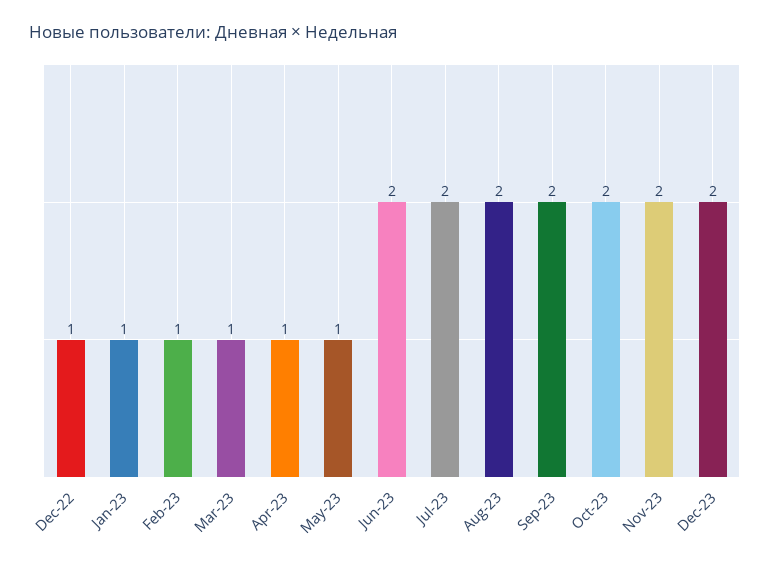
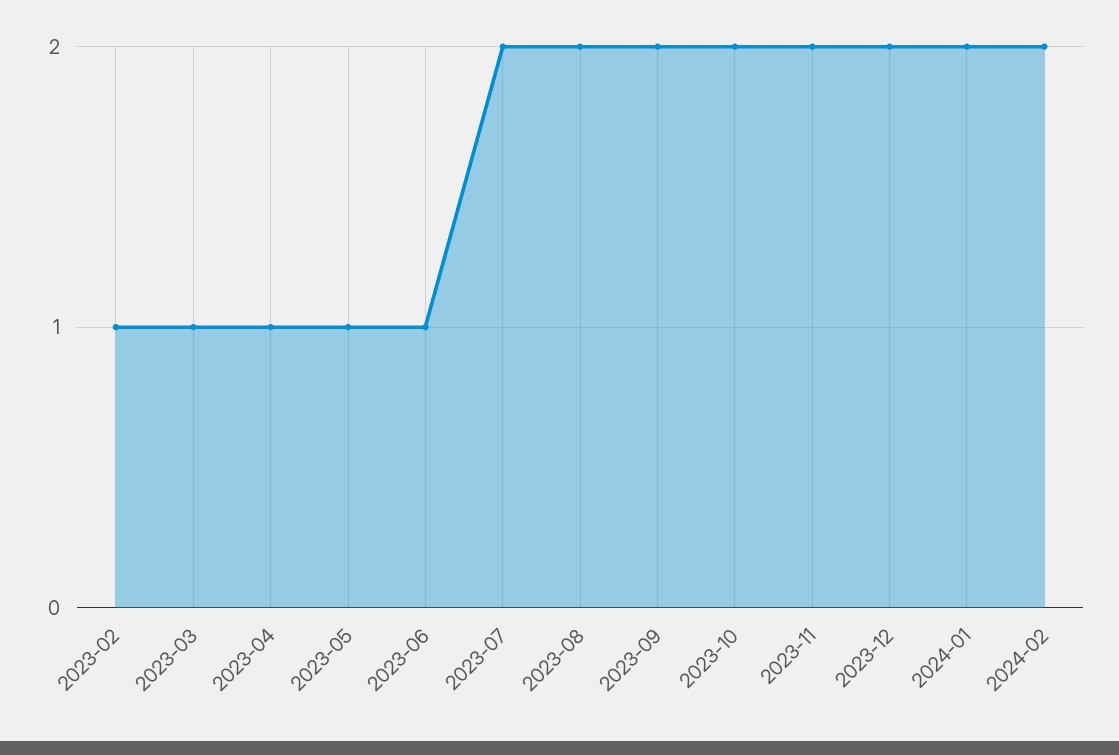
Dec-22: 1 -> none
Jan-23: 1 -> none
Jun-23: 2 -> 1
2024-01: none -> 2
2024-02: none -> 2

